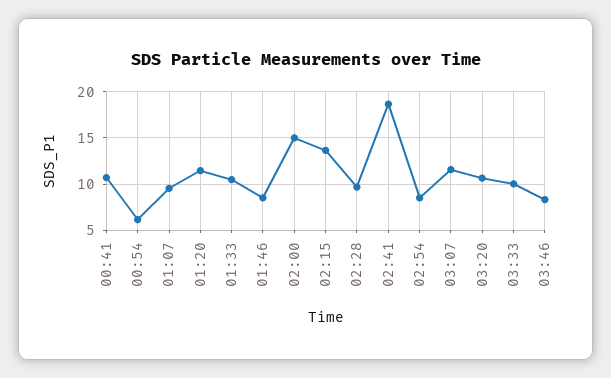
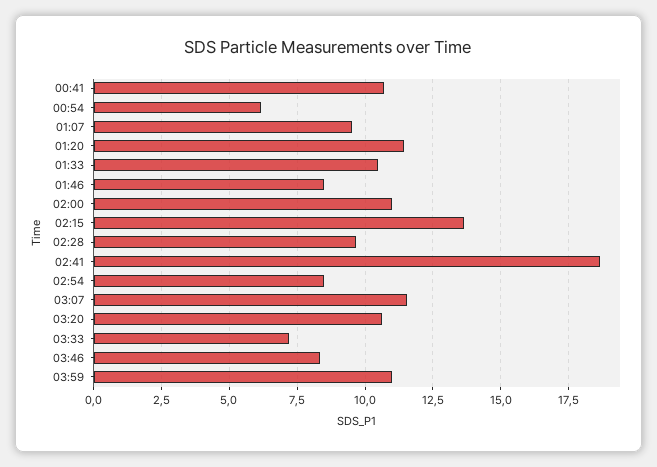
02:00: 15 -> 11
03:33: 10 -> 7.25
03:59: none -> 11

